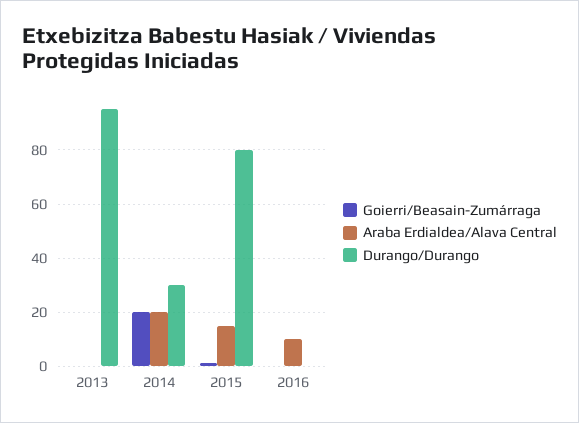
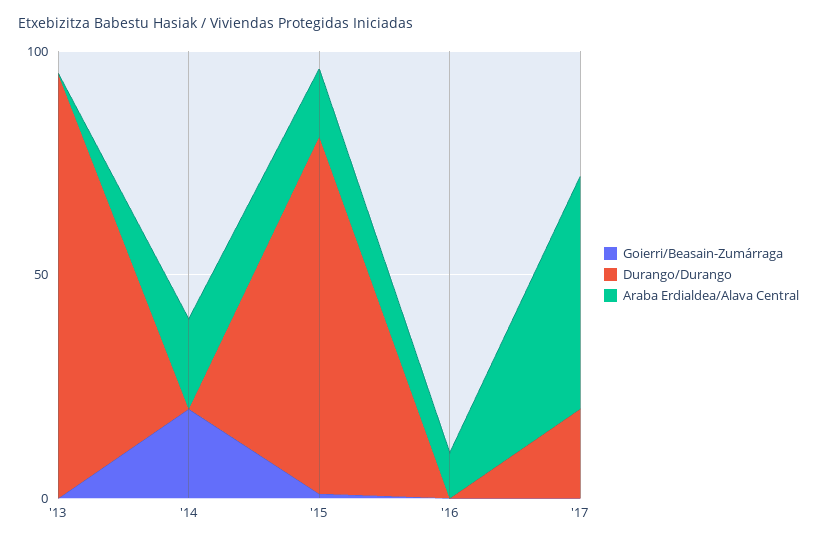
Durango/Durango, 2014: 30 -> 0
Goierri/Beasain-Zumárraga, '17: none -> 0
Durango/Durango, '17: none -> 20
Araba Erdialdea/Alava Central, '17: none -> 50

